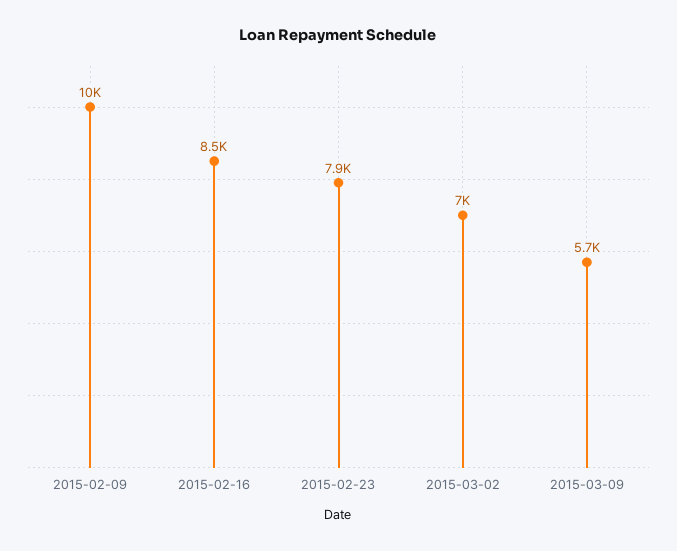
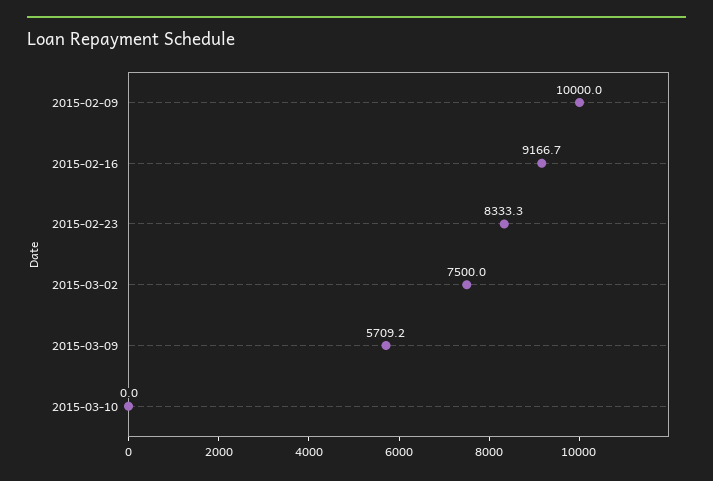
2015-02-16: 8500 -> 9166.7
2015-02-23: 7900 -> 8333.3
2015-03-02: 7000 -> 7500
2015-03-10: none -> 0

